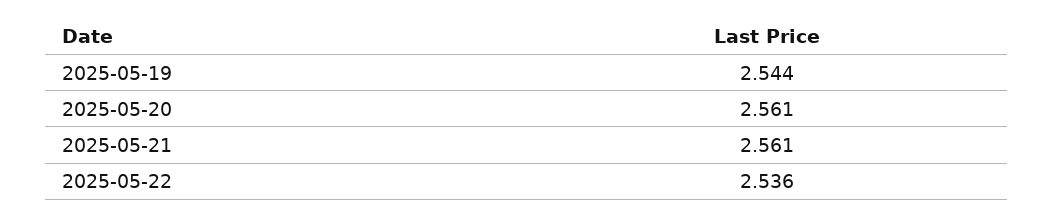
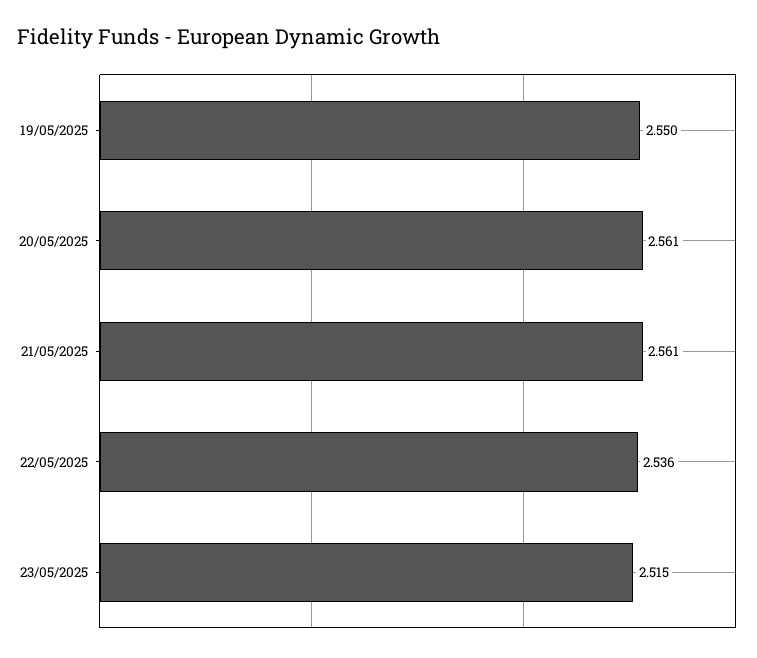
2025-05-19: 2.544 -> 2.55
23/05/2025: none -> 2.515

